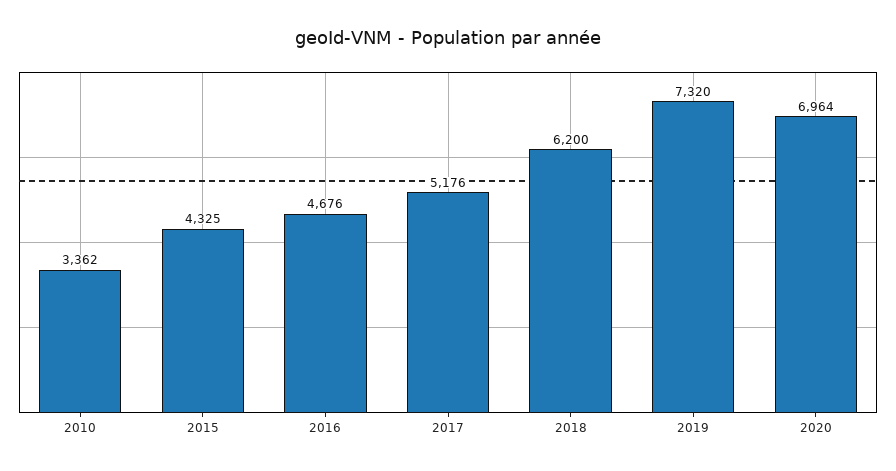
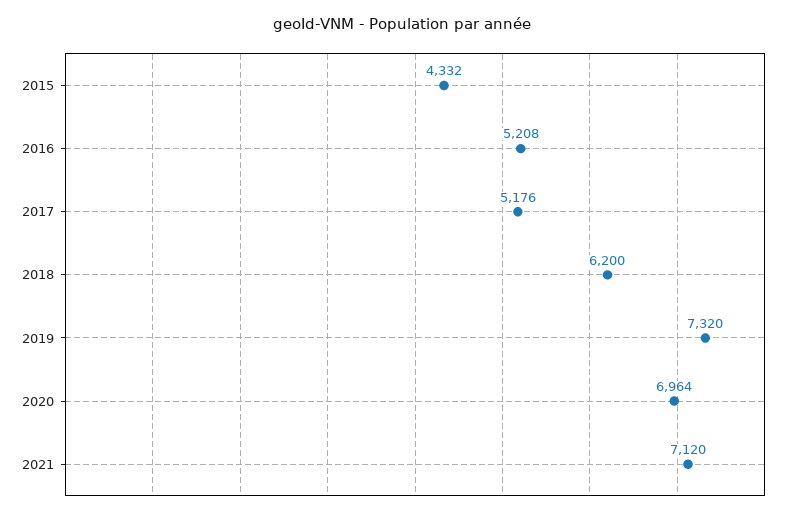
2010: 3362 -> none
2015: 4325 -> 4332
2016: 4676 -> 5208
2021: none -> 7120

